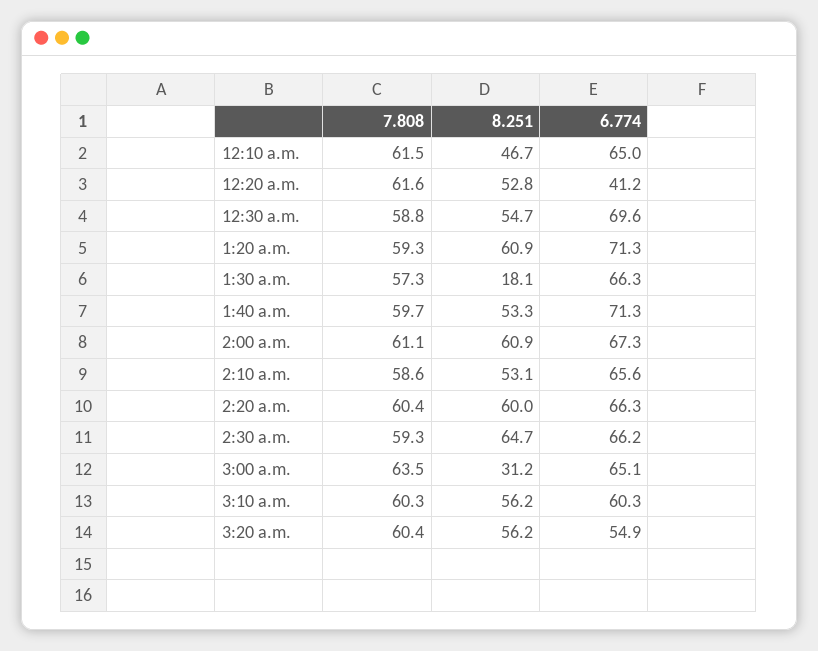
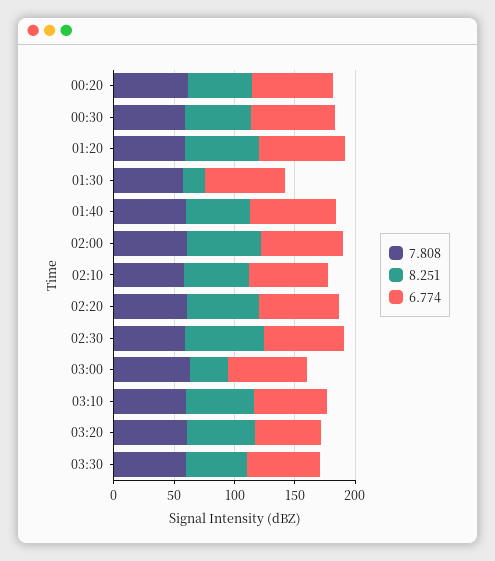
7.808, 12:10 a.m.: 61.5 -> none
8.251, 12:10 a.m.: 46.7 -> none
6.774, 12:10 a.m.: 65 -> none
6.774, 12:20 a.m.: 41.2 -> 70
7.808, 03:30: none -> 60
8.251, 03:30: none -> 50
6.774, 03:30: none -> 60

